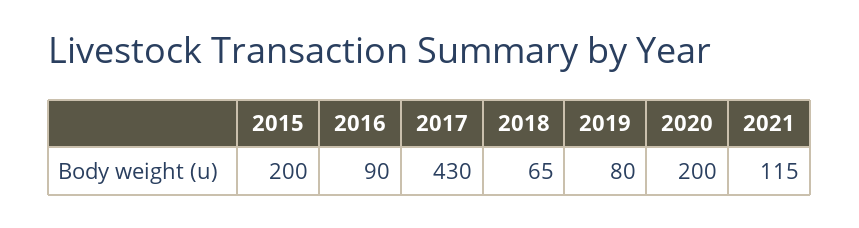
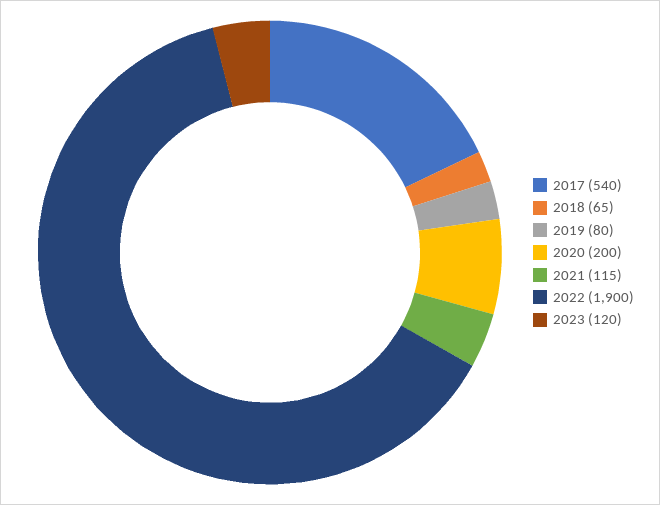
2015: 200 -> none
2016: 90 -> none
2017: 430 -> 540
2022: none -> 1900
2023: none -> 120

